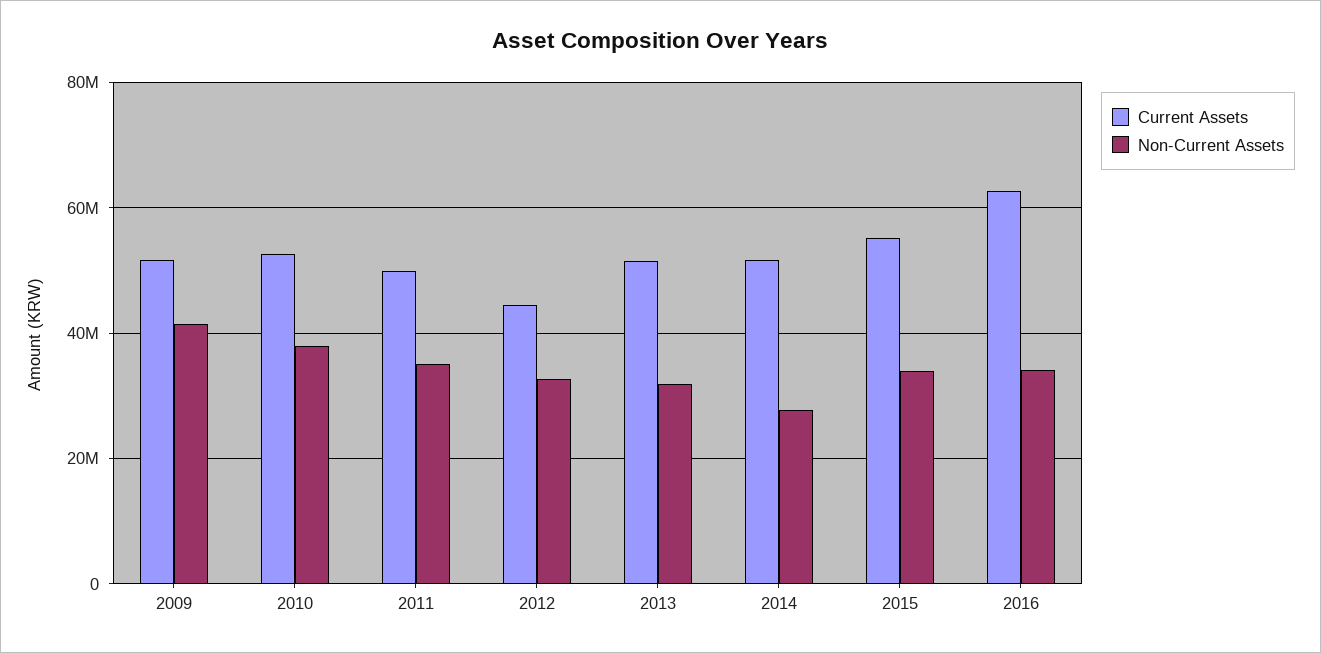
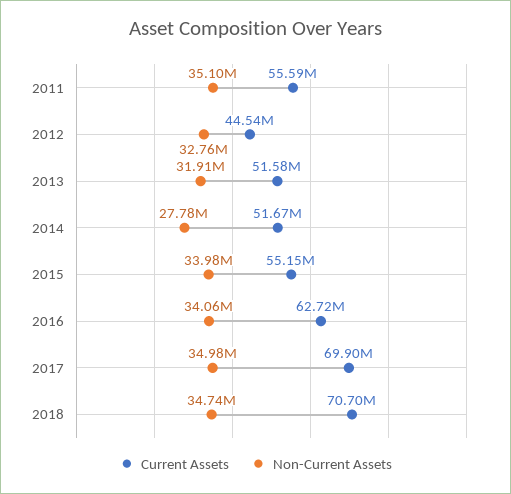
Current Assets, 2009: 52000000 -> none
Non-Current Assets, 2009: 42000000 -> none
Current Assets, 2010: 52000000 -> none
Non-Current Assets, 2010: 38000000 -> none
Current Assets, 2011: 50000000 -> 55590000
Current Assets, 2017: none -> 69900000
Non-Current Assets, 2017: none -> 34980000
Current Assets, 2018: none -> 70700000
Non-Current Assets, 2018: none -> 34740000

